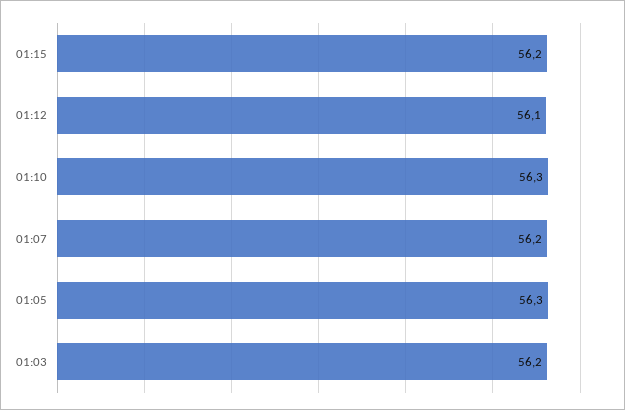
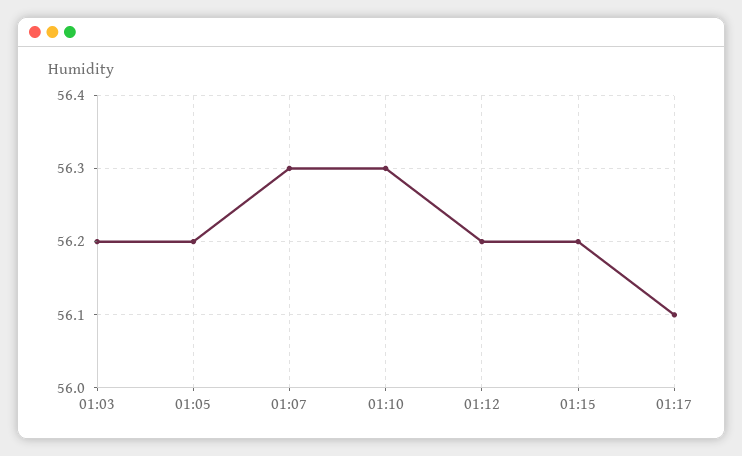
01:12: 56.1 -> 56.2
01:07: 56.2 -> 56.3
01:05: 56.3 -> 56.2
01:17: none -> 56.1

